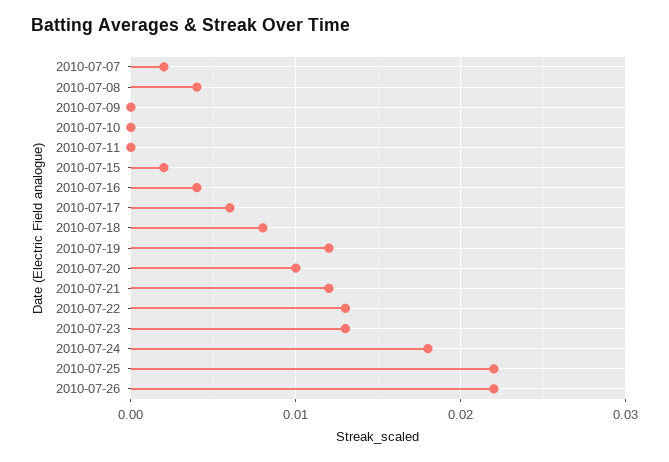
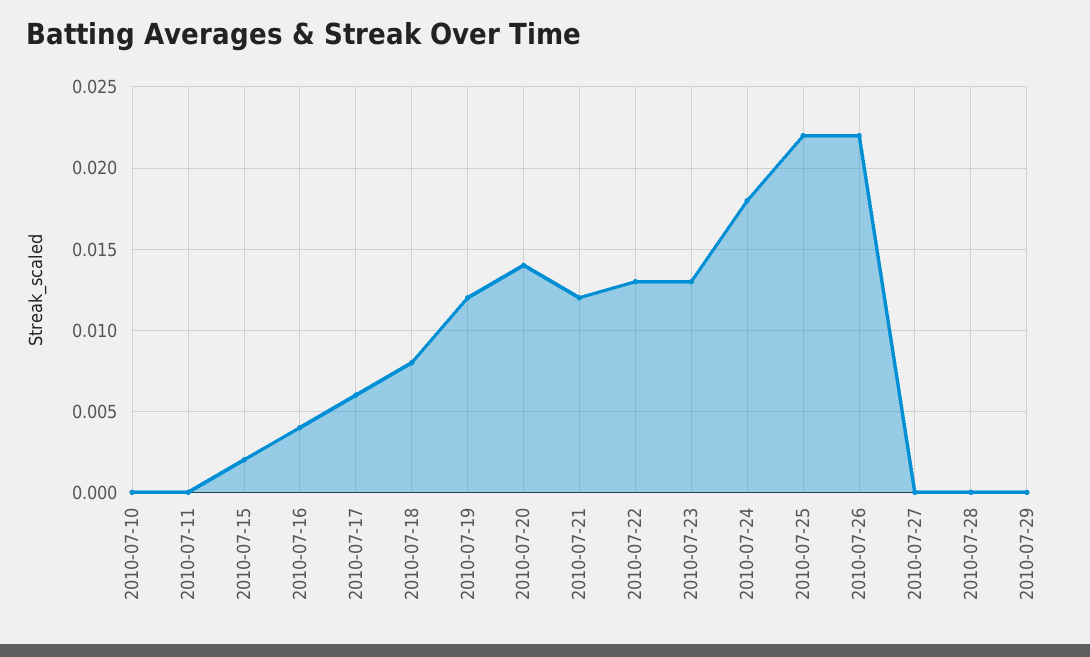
2010-07-07: 0.002 -> none
2010-07-08: 0.004 -> none
2010-07-09: 0 -> none
2010-07-20: 0.01 -> 0.014
2010-07-27: none -> 0
2010-07-28: none -> 0
2010-07-29: none -> 0

